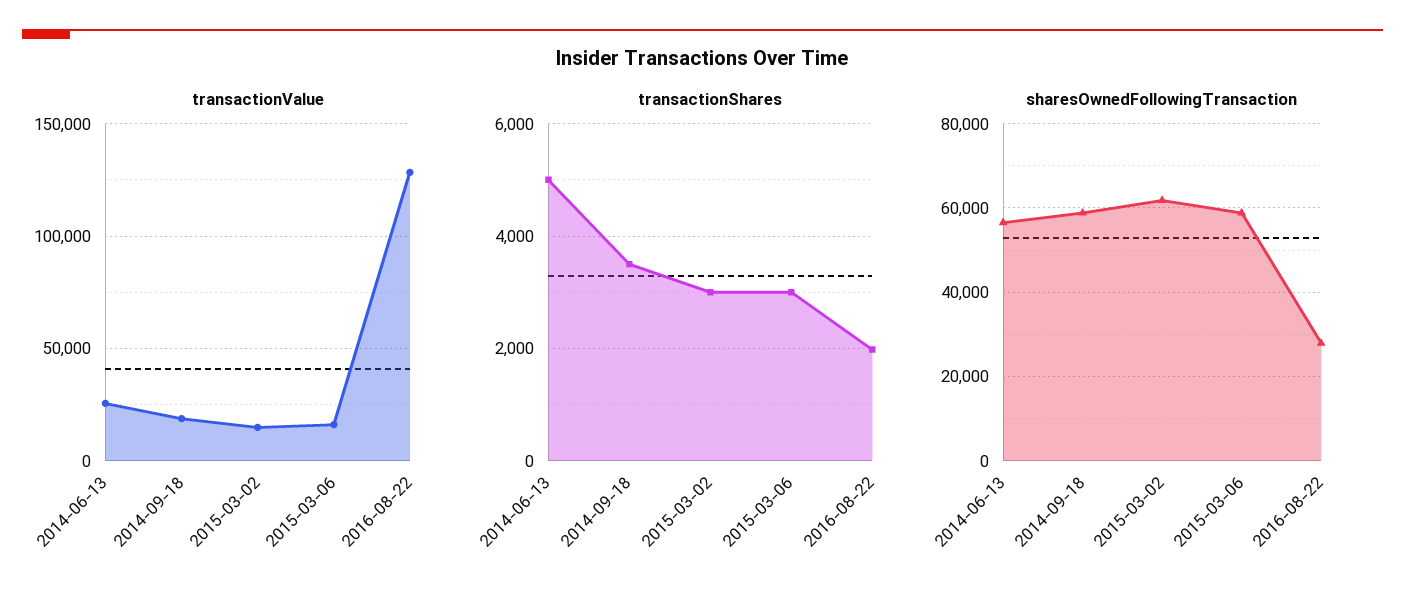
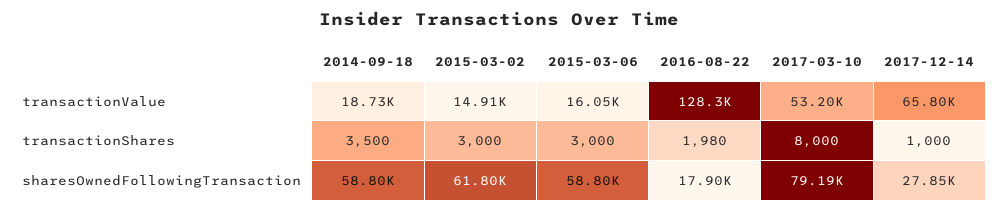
transactionValue, 2014-06-13: 25000 -> none
transactionShares, 2014-06-13: 5000 -> none
sharesOwnedFollowingTransaction, 2014-06-13: 56000 -> none
sharesOwnedFollowingTransaction, 2016-08-22: 28000 -> 17900
transactionValue, 2017-03-10: none -> 53200
transactionValue, 2017-12-14: none -> 65800
transactionShares, 2017-03-10: none -> 8000
transactionShares, 2017-12-14: none -> 1000
sharesOwnedFollowingTransaction, 2017-03-10: none -> 79190
sharesOwnedFollowingTransaction, 2017-12-14: none -> 27850

